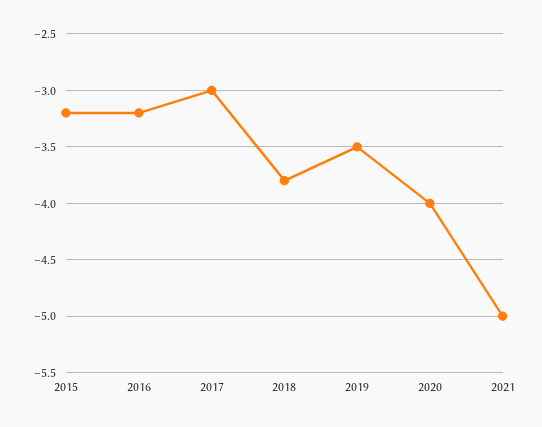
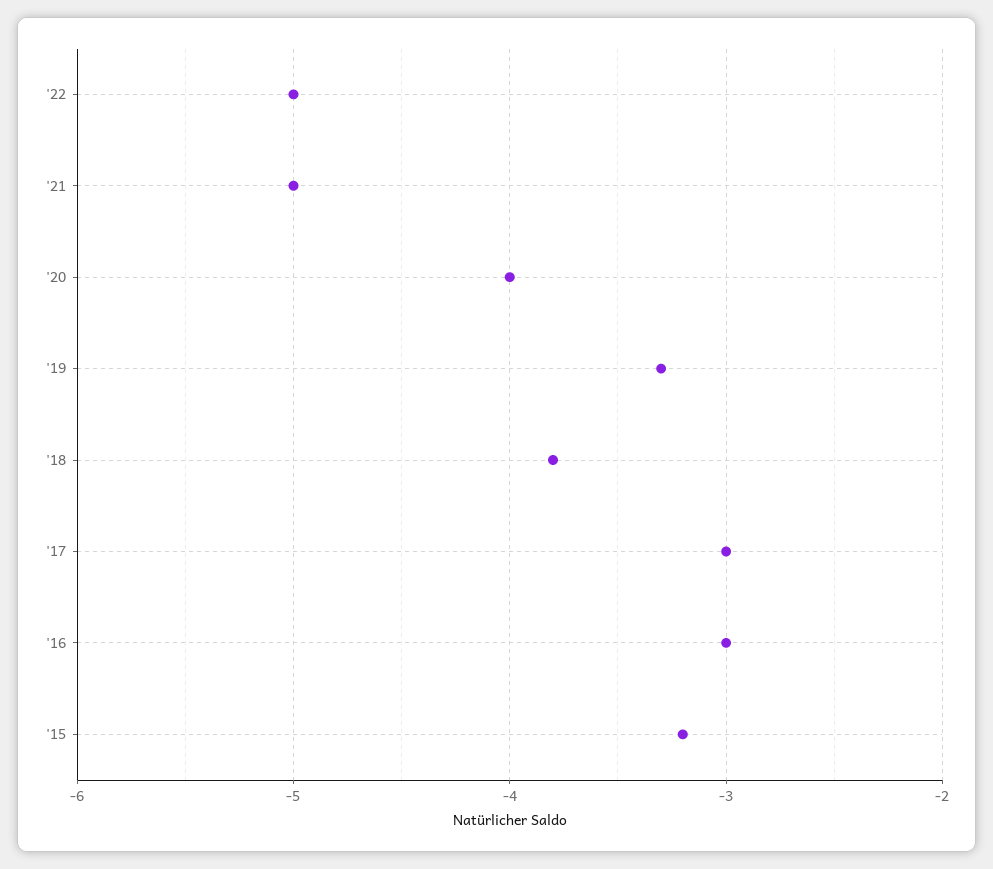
2016: -3.2 -> -3
2019: -3.5 -> -3.3
'22: none -> -5

